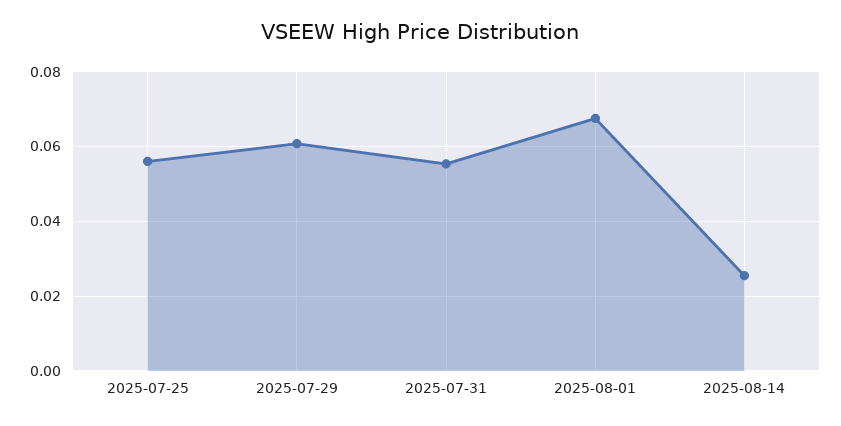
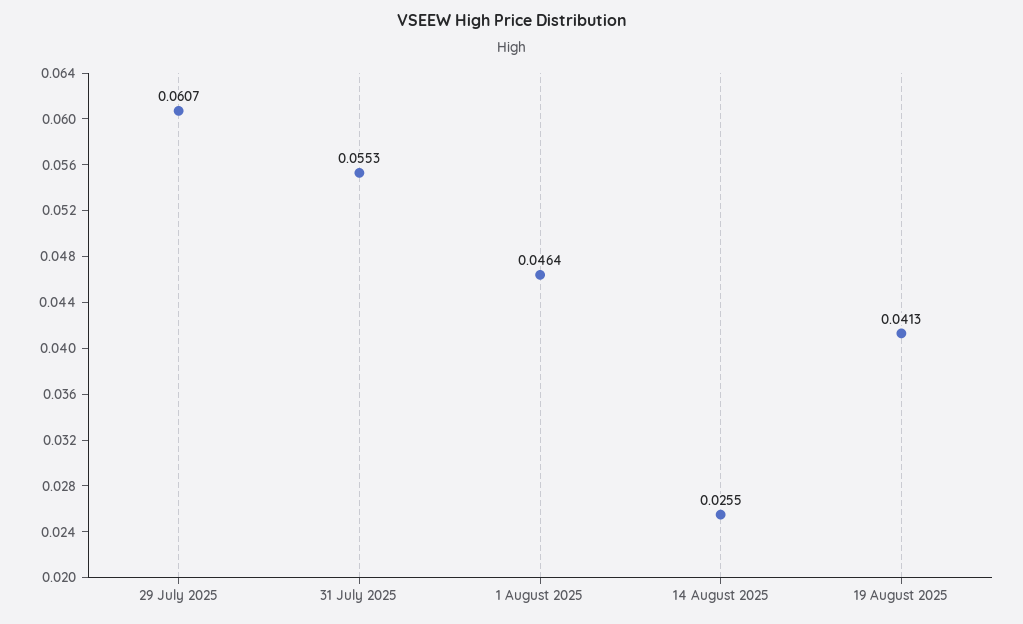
2025-07-25: 0.056 -> none
2025-08-01: 0.068 -> 0.0464
19 August 2025: none -> 0.0413

